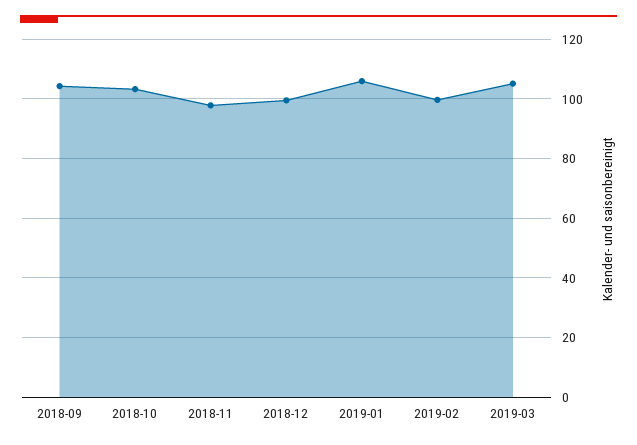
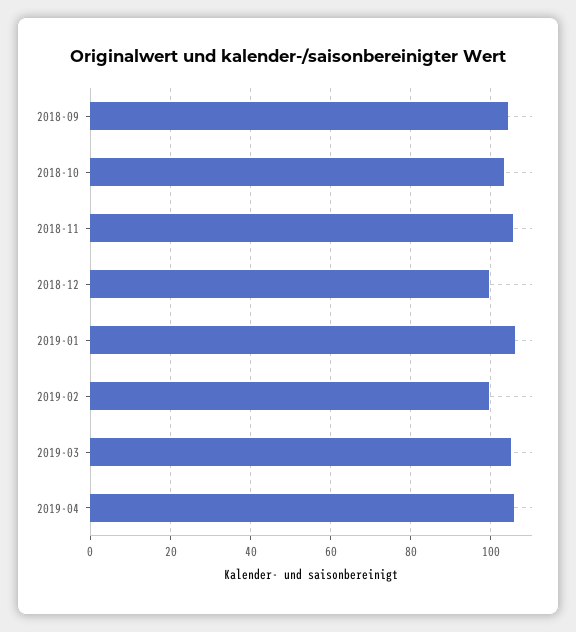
2018-11: 97.5 -> 106
2019-04: none -> 106

